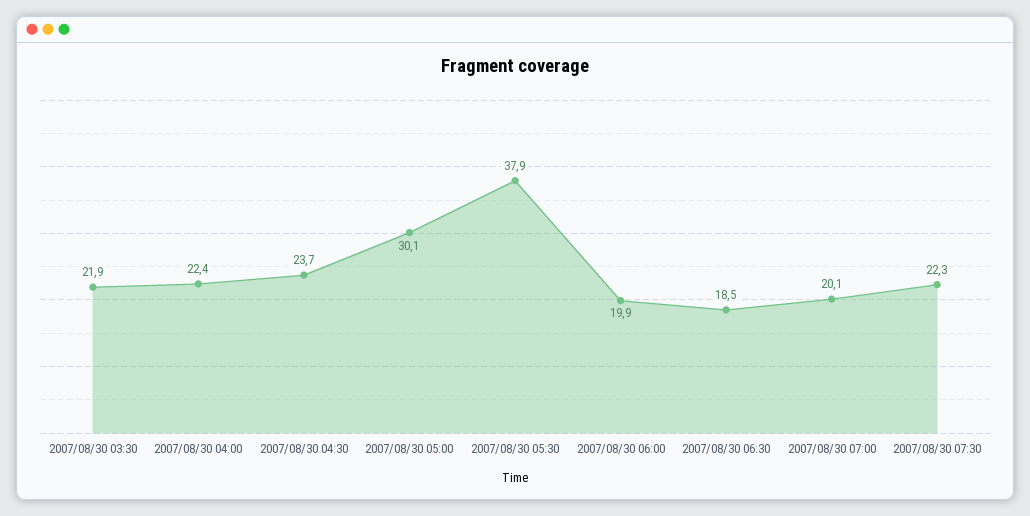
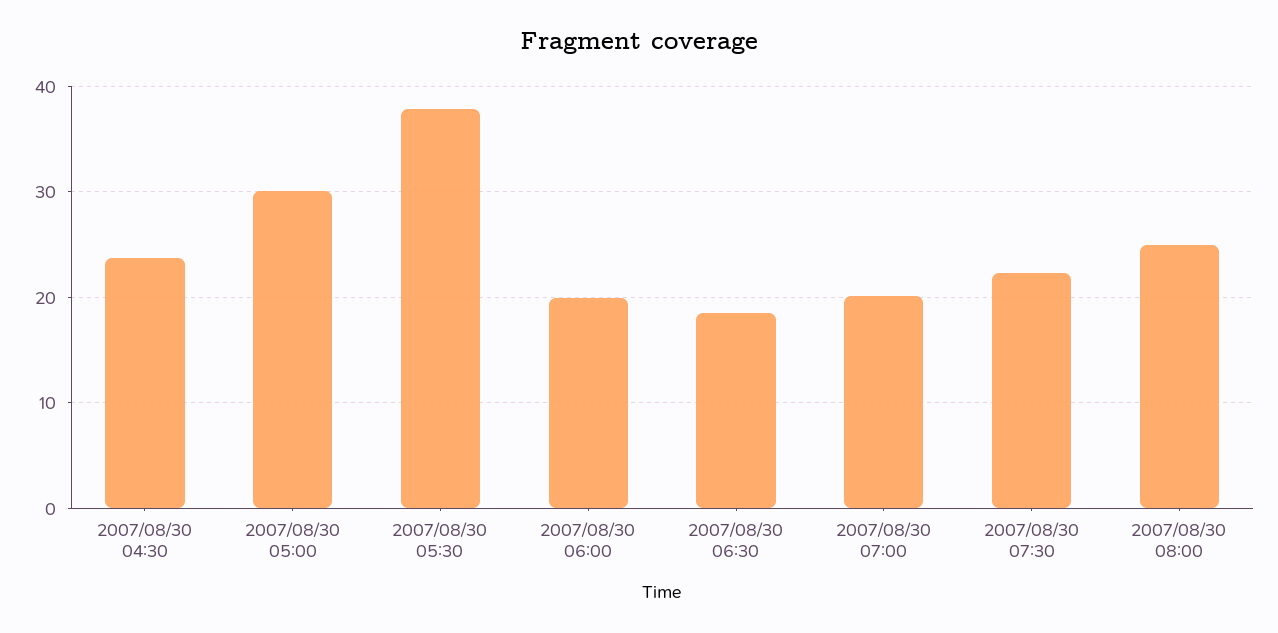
2007/08/30 03:30: 21.9 -> none
2007/08/30 04:00: 22.4 -> none
2007/08/30 08:00: none -> 25

